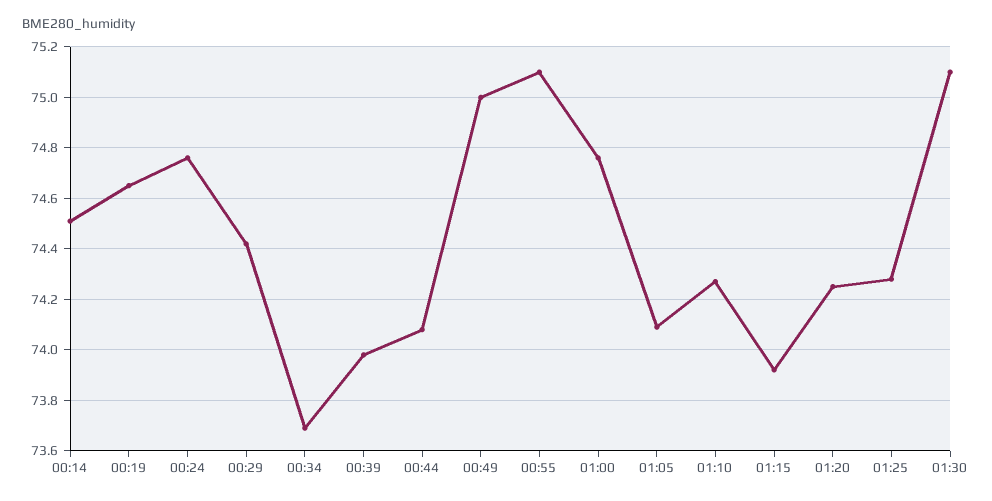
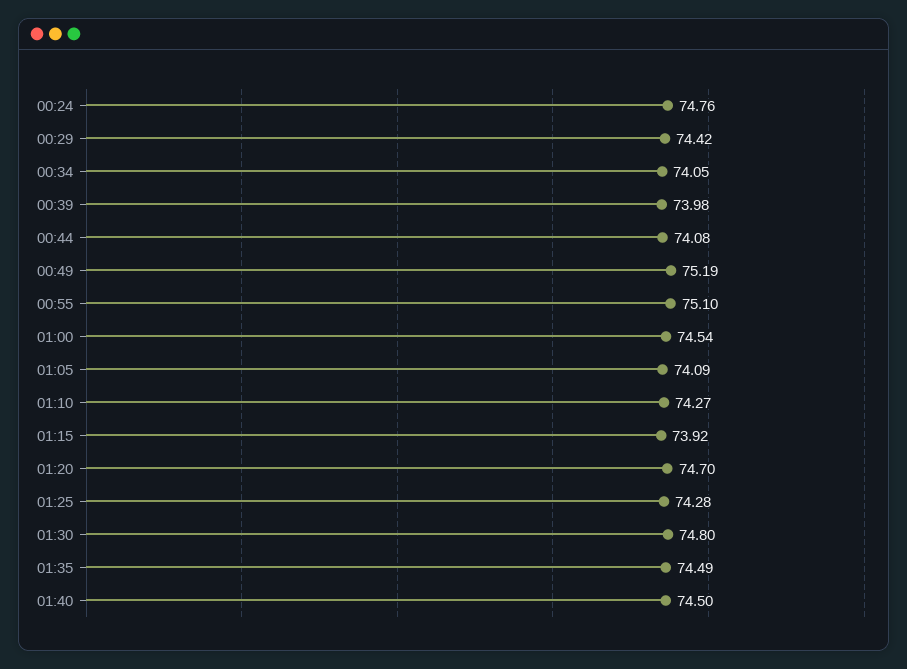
00:14: 74.5 -> none
00:19: 74.65 -> none
00:34: 73.7 -> 74.05
00:49: 75 -> 75.19
01:00: 74.75 -> 74.54
01:20: 74.25 -> 74.7
01:30: 75.1 -> 74.8
01:35: none -> 74.49
01:40: none -> 74.5

